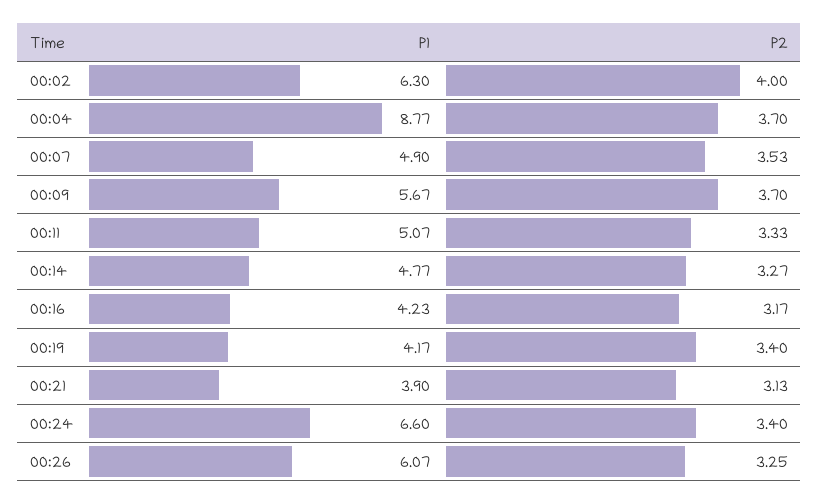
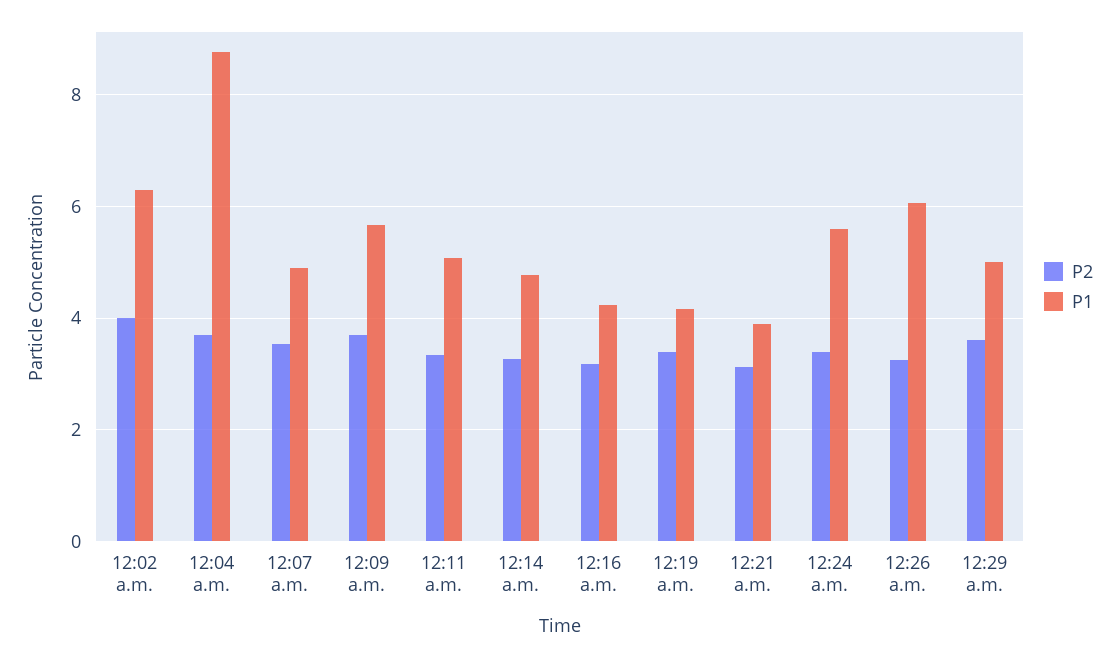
P1, 00:24: 6.6 -> 5.6
P2, 12:29 a.m.: none -> 3.6
P1, 12:29 a.m.: none -> 5

